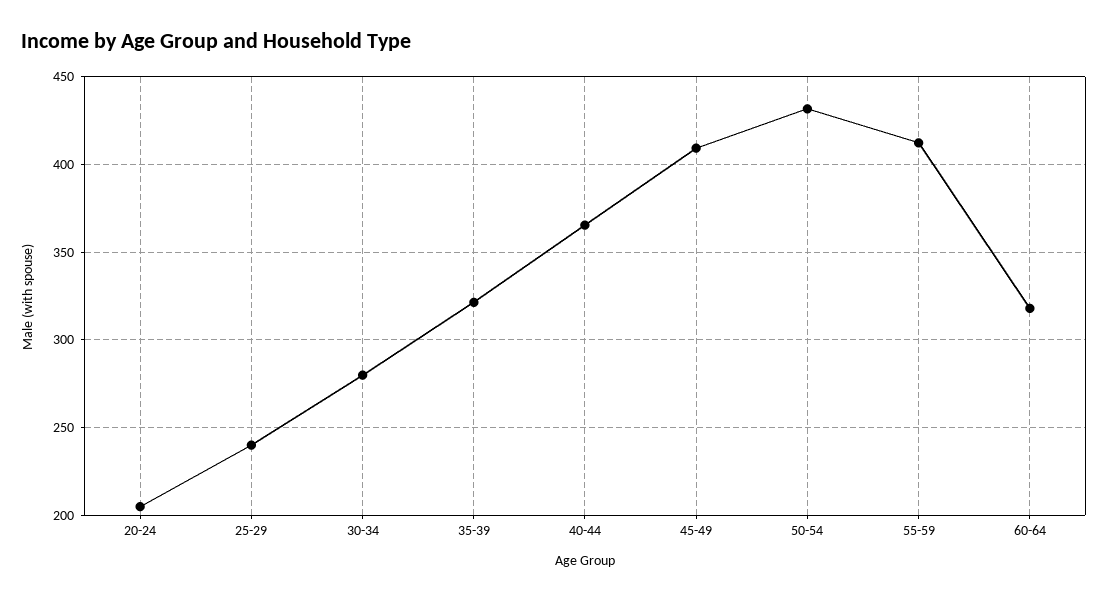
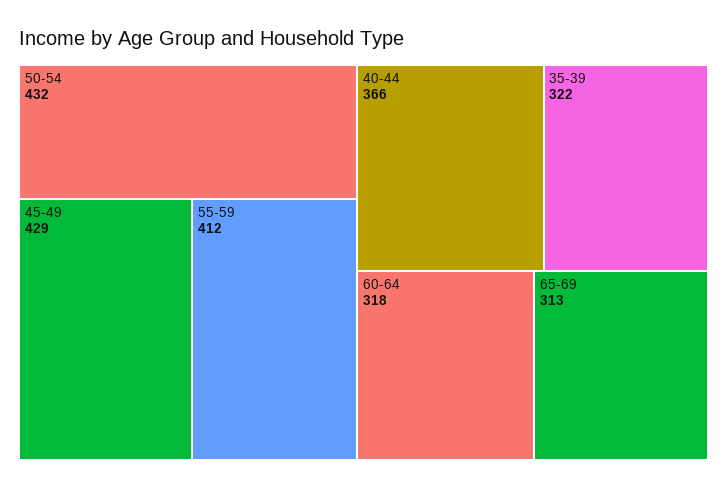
20-24: 205 -> none
25-29: 240 -> none
30-34: 280 -> none
45-49: 410 -> 429
65-69: none -> 313

